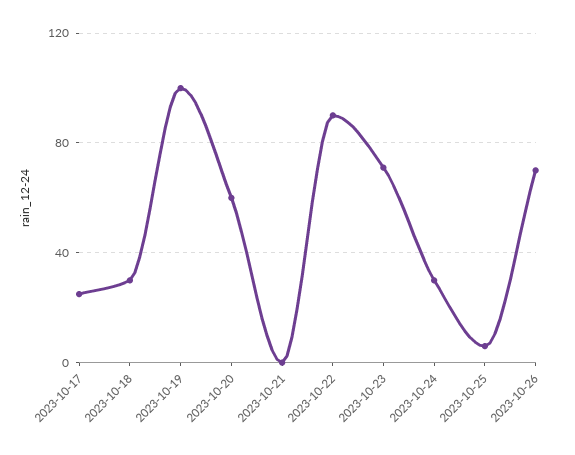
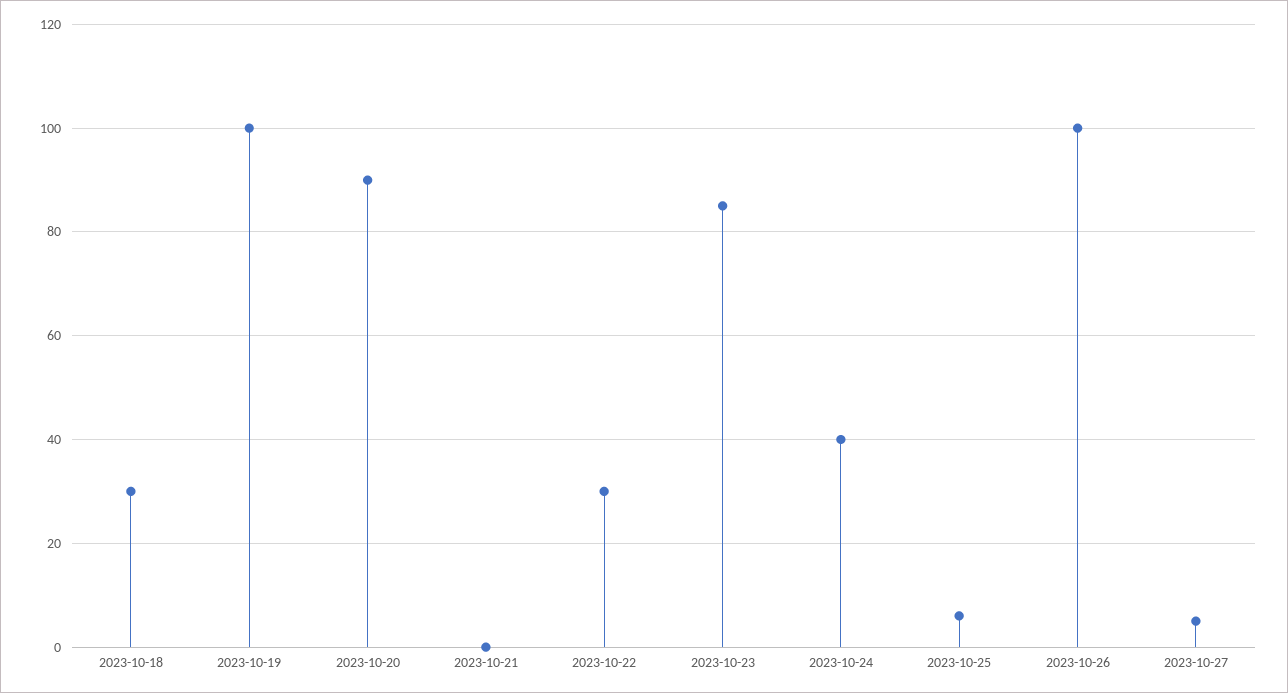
2023-10-17: 25 -> none
2023-10-20: 60 -> 90
2023-10-22: 90 -> 30
2023-10-23: 70 -> 85
2023-10-24: 30 -> 40
2023-10-26: 70 -> 100
2023-10-27: none -> 5

